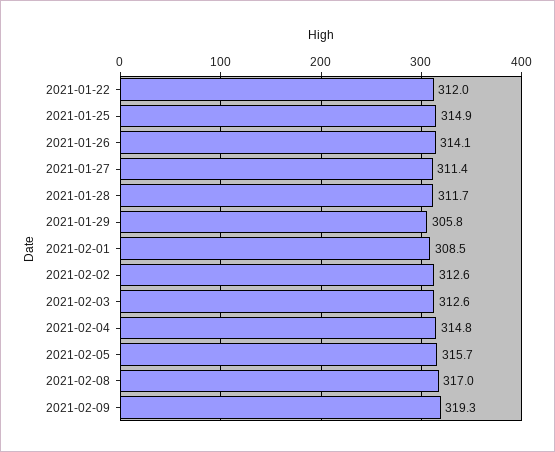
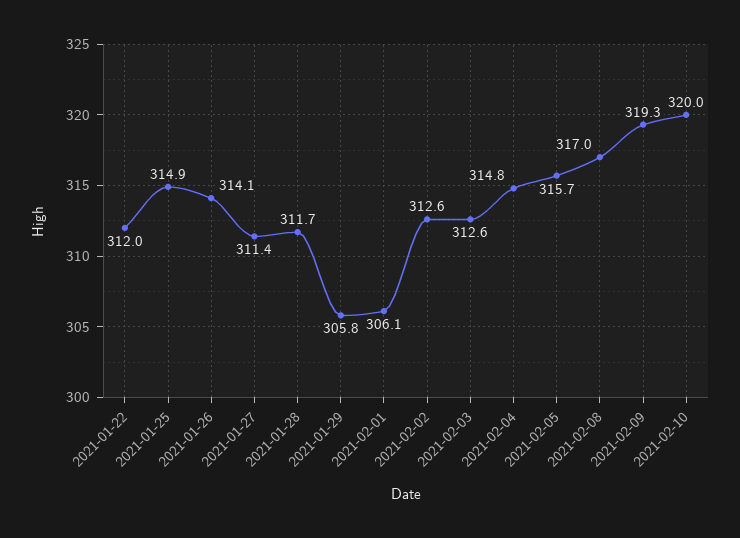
2021-02-01: 308.5 -> 306.1
2021-02-10: none -> 320

